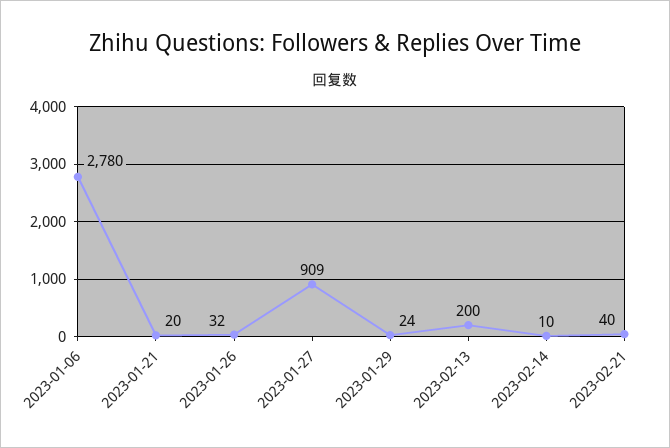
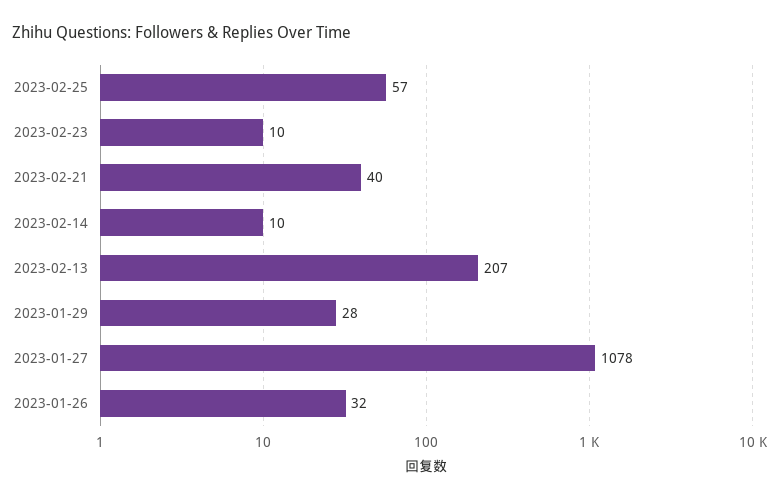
2023-01-06: 2780 -> none
2023-01-21: 20 -> none
2023-01-27: 909 -> 1078
2023-01-29: 24 -> 28
2023-02-13: 200 -> 207
2023-02-25: none -> 57
2023-02-23: none -> 10

